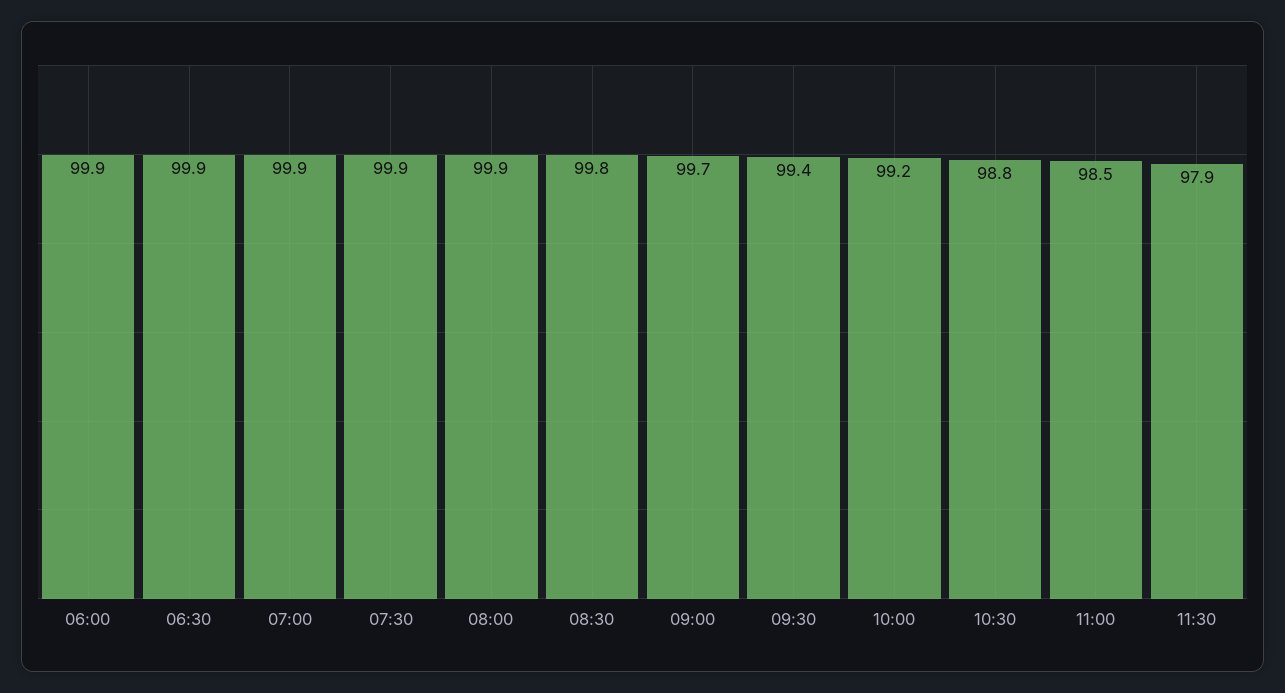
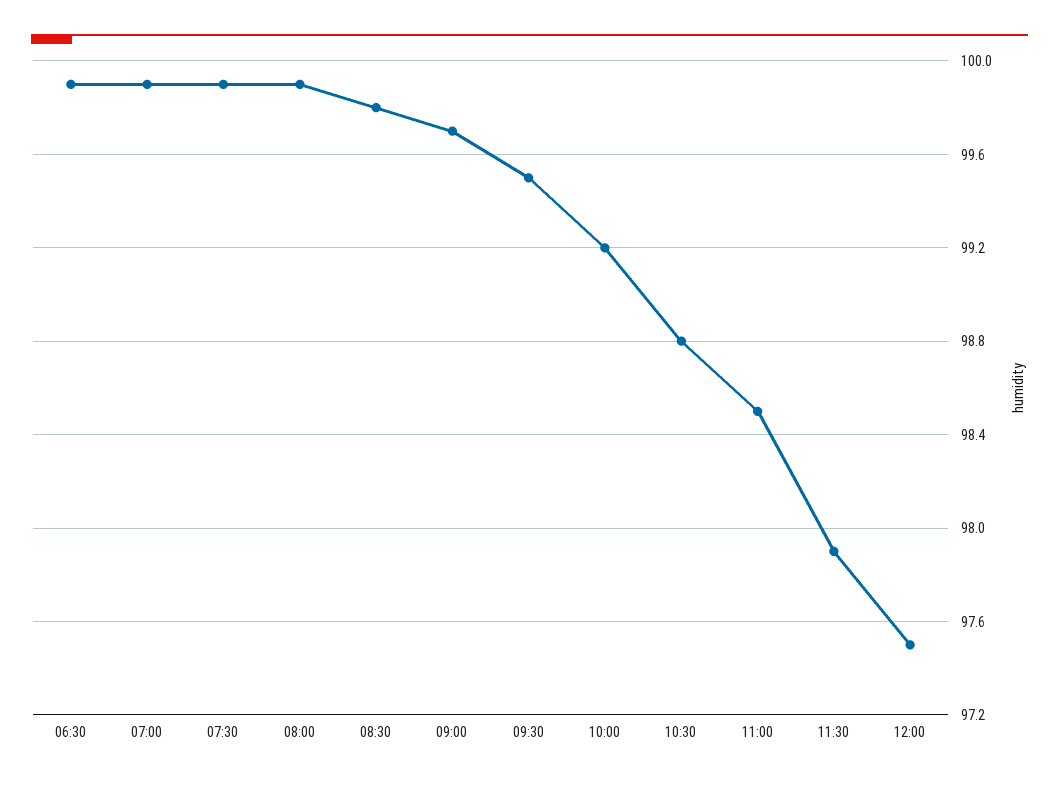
06:00: 99.9 -> none
09:30: 99.4 -> 99.5
12:00: none -> 97.5

